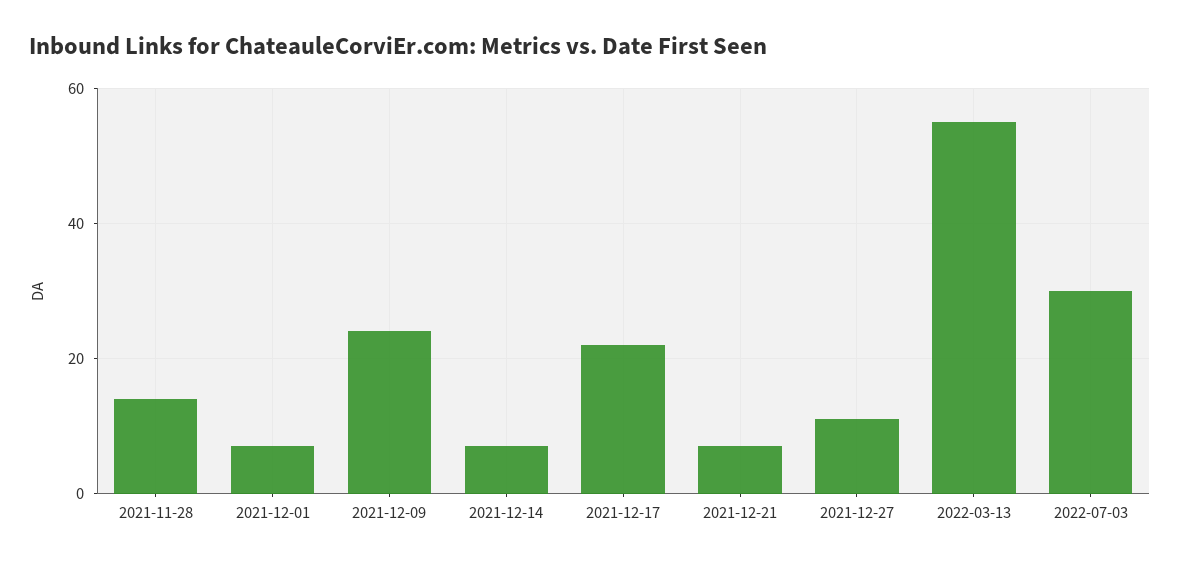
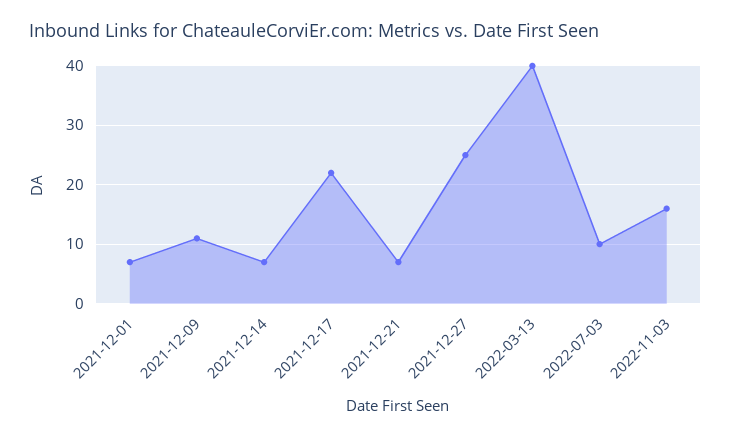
2021-11-28: 15 -> none
2021-12-09: 25 -> 10
2021-12-27: 10 -> 25
2022-03-13: 55 -> 40
2022-07-03: 30 -> 10
2022-11-03: none -> 15

